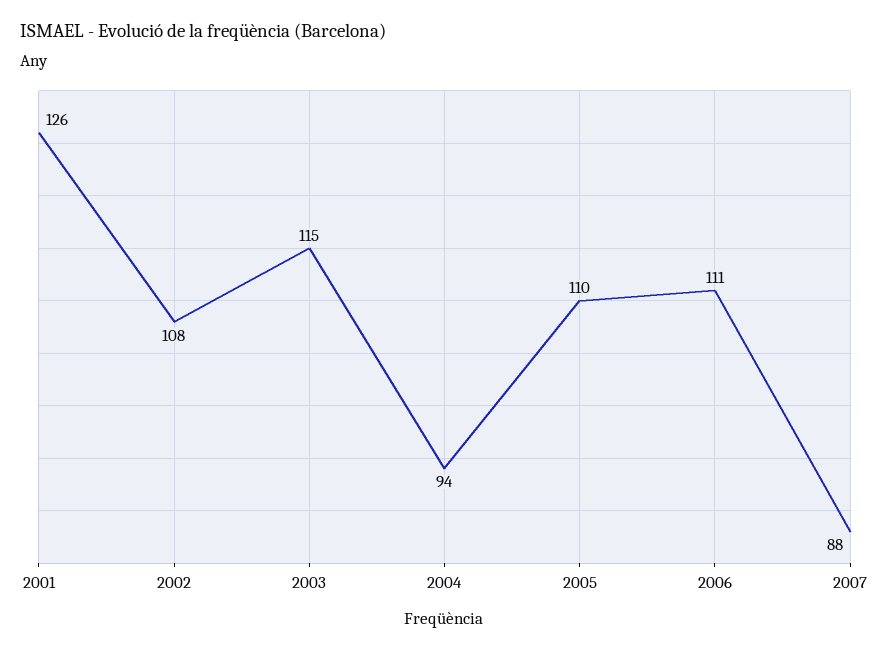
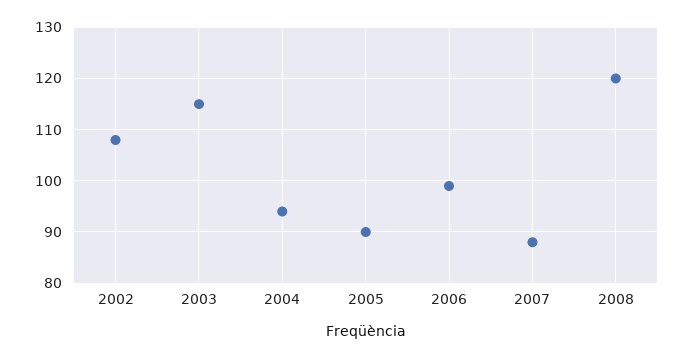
2001: 126 -> none
2005: 110 -> 90
2006: 111 -> 100
2008: none -> 120

